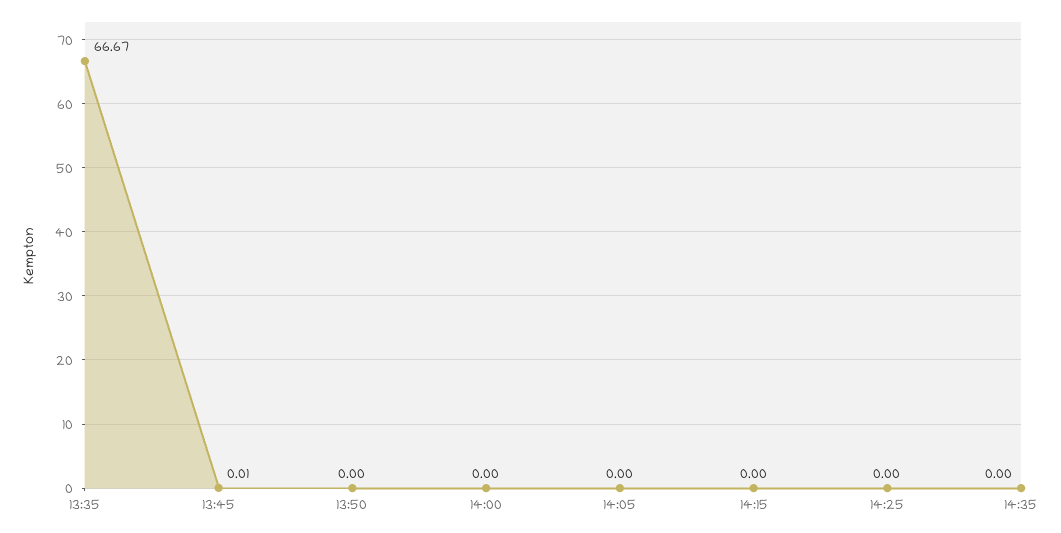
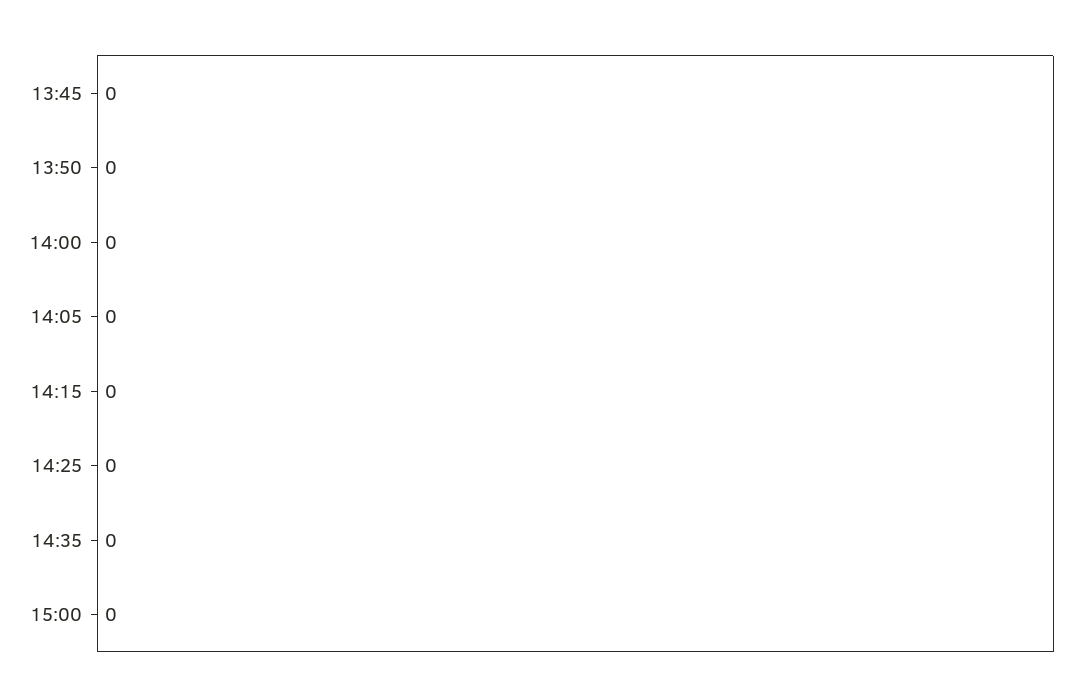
13:35: 66.67 -> none
13:45: 0.01 -> 0
15:00: none -> 0

